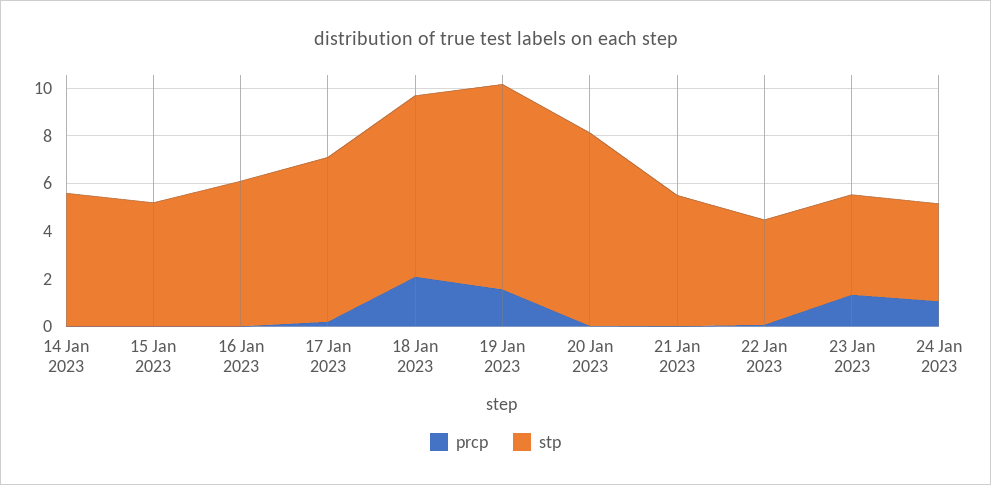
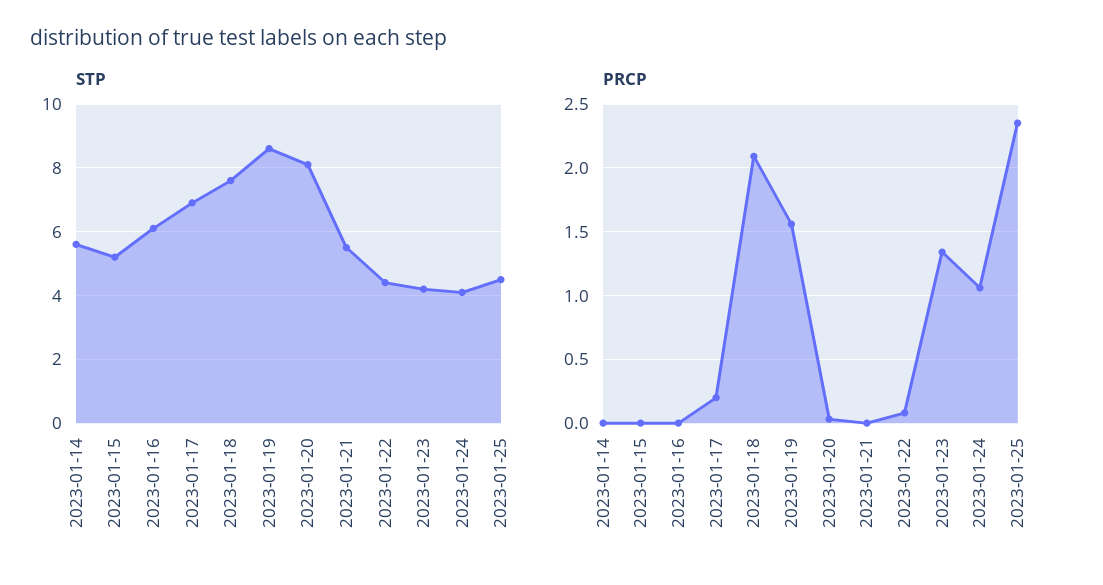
stp, 2023-01-25: none -> 4.5
prcp, 2023-01-25: none -> 2.35

